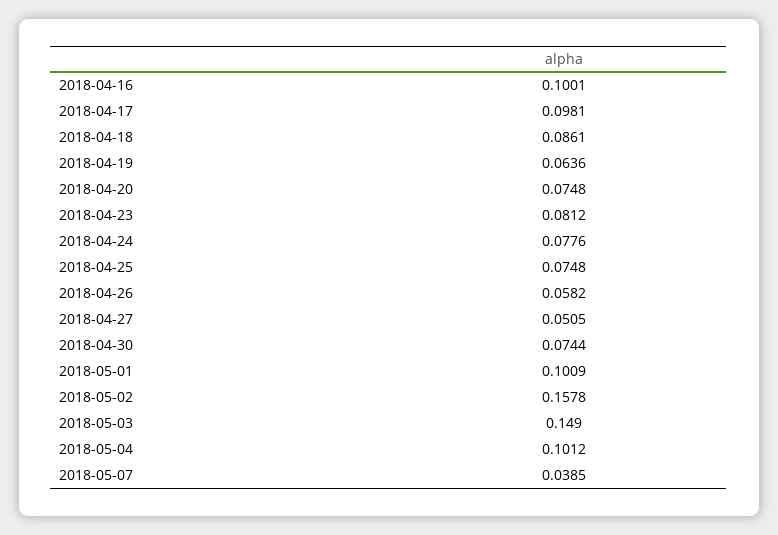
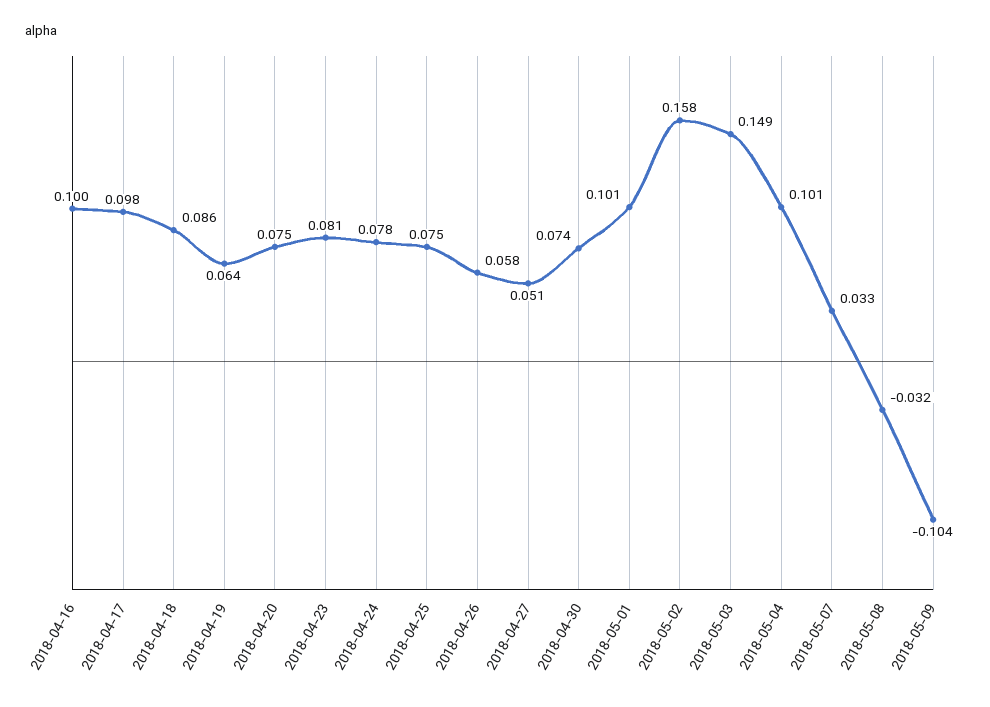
2018-05-07: 0.0385 -> 0.033
2018-05-08: none -> -0.032
2018-05-09: none -> -0.104

